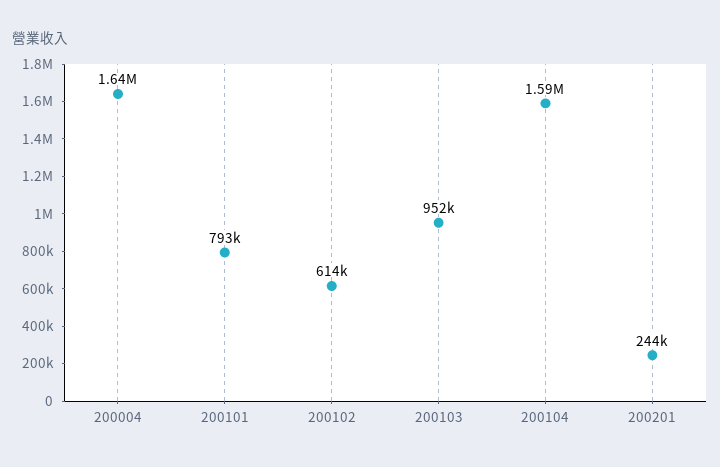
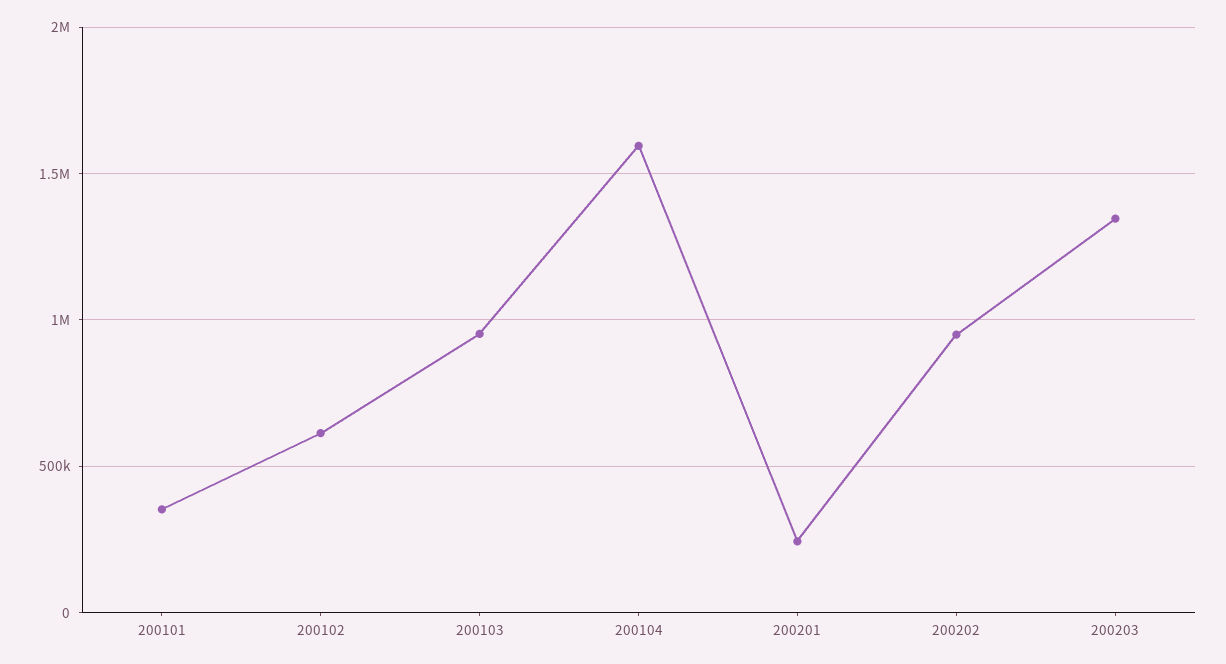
200004: 1640000 -> none
200101: 793000 -> 350000
200202: none -> 950000
200203: none -> 1350000

